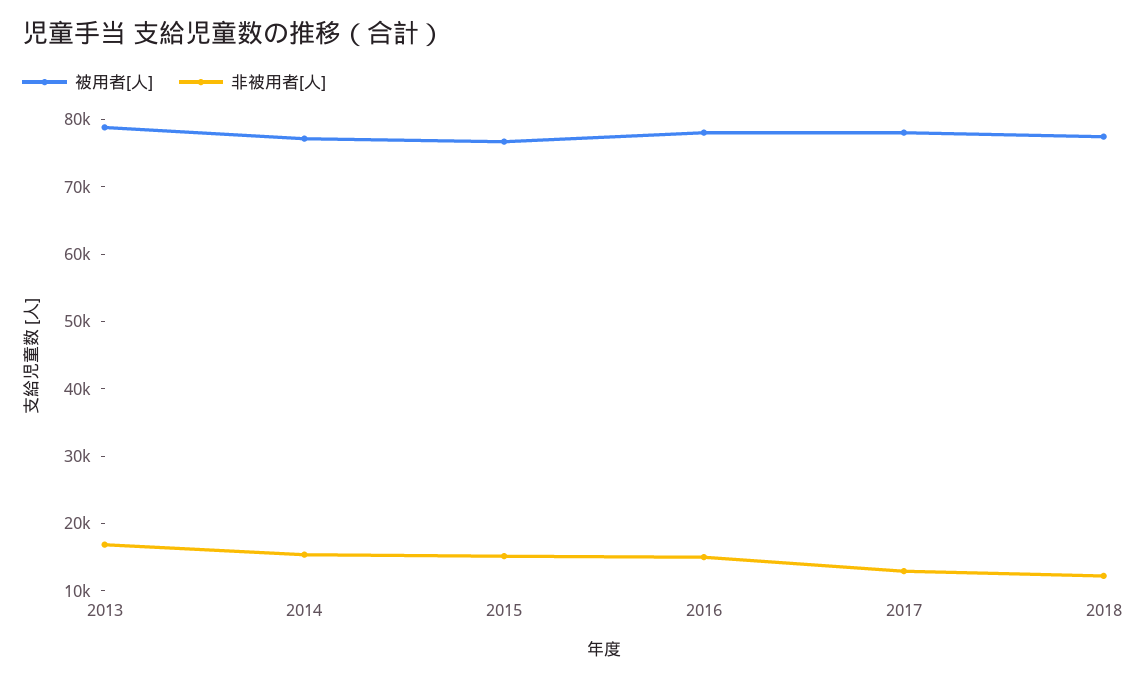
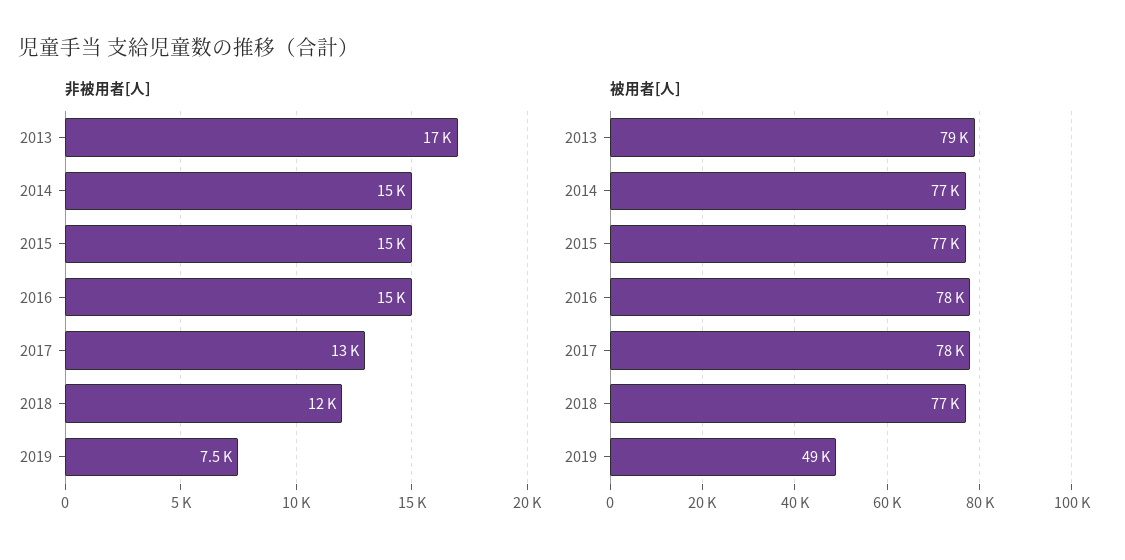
非被用者[人], 2019: none -> 7500
被用者[人], 2019: none -> 49000

